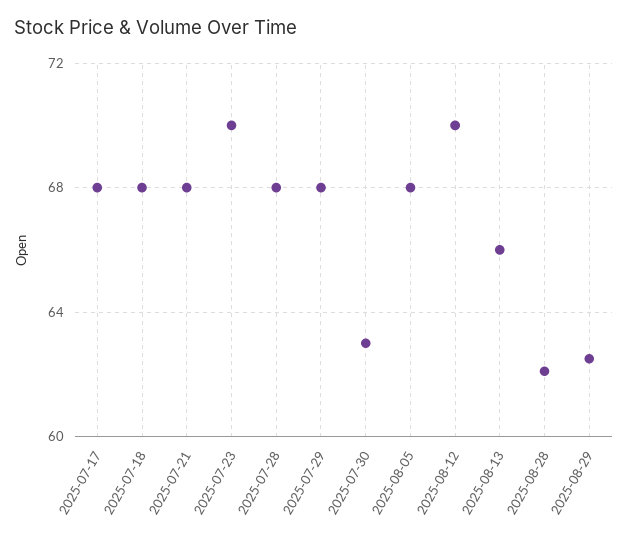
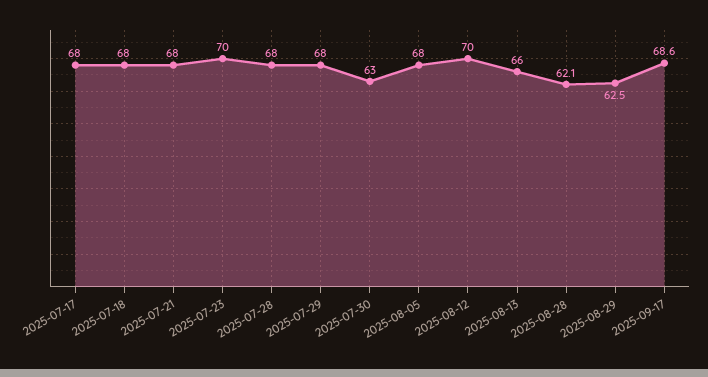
2025-09-17: none -> 68.6

